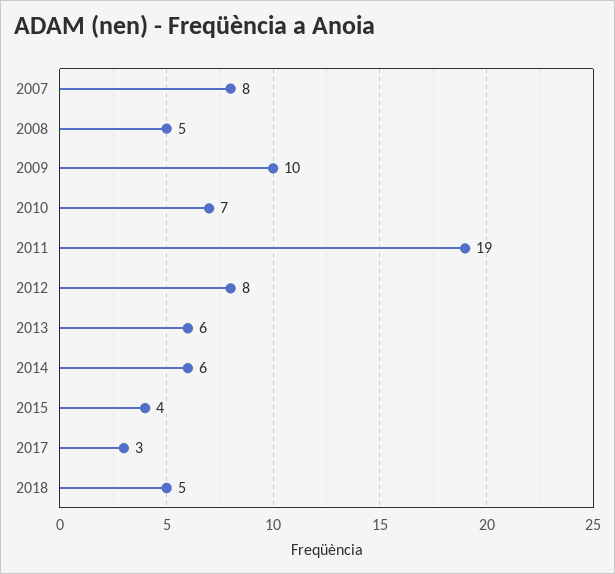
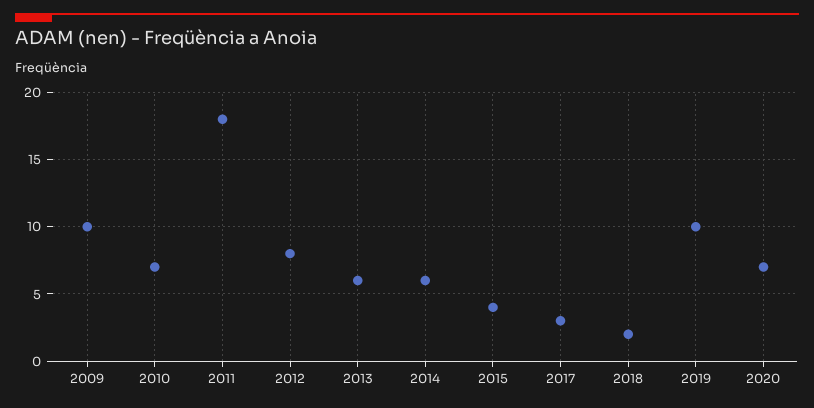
2007: 8 -> none
2008: 5 -> none
2011: 19 -> 18
2018: 5 -> 2
2019: none -> 10
2020: none -> 7

